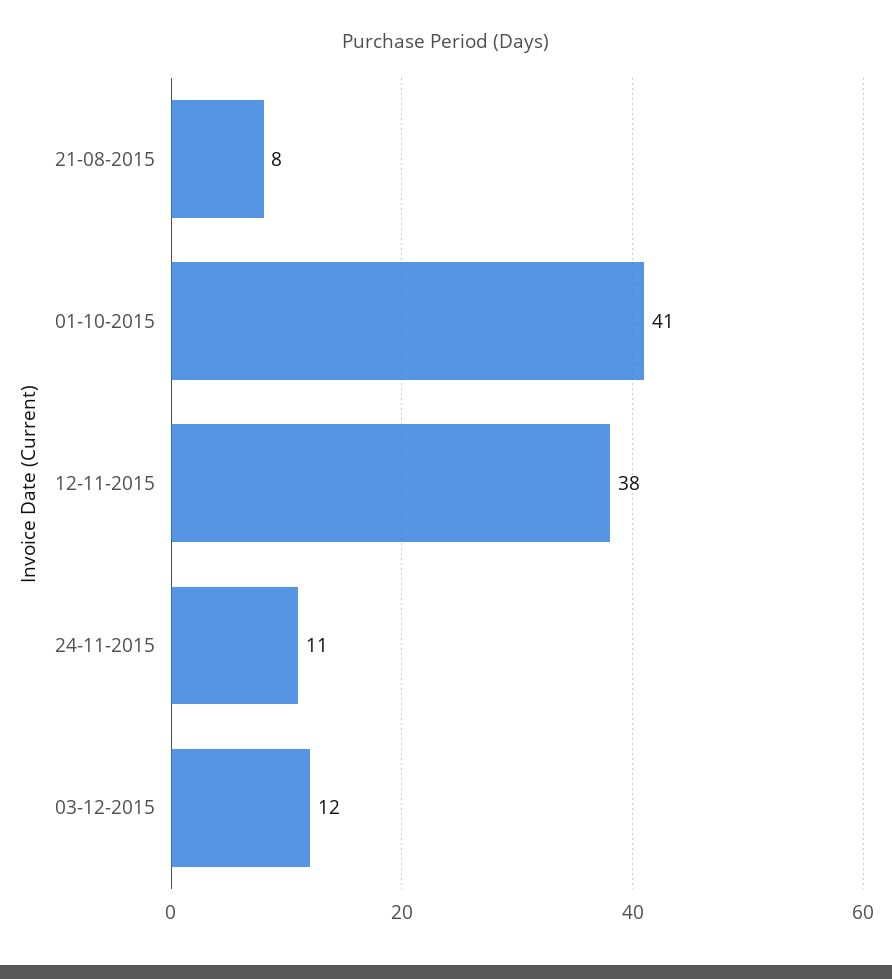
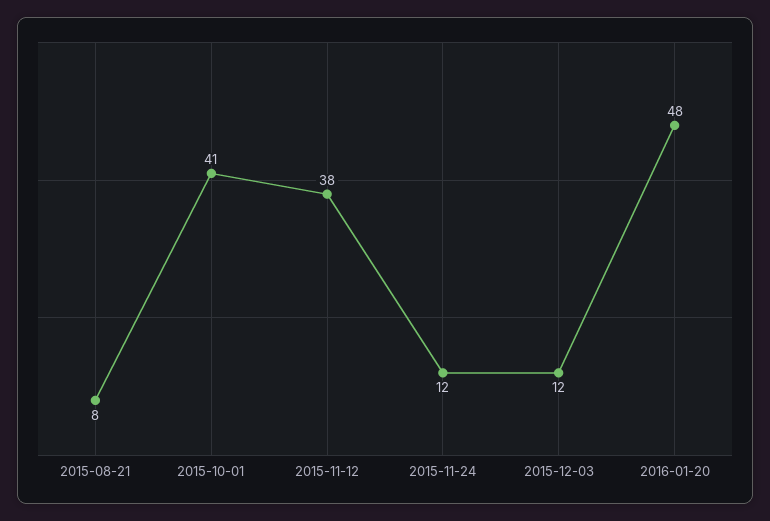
24-11-2015: 11 -> 12
2016-01-20: none -> 48

